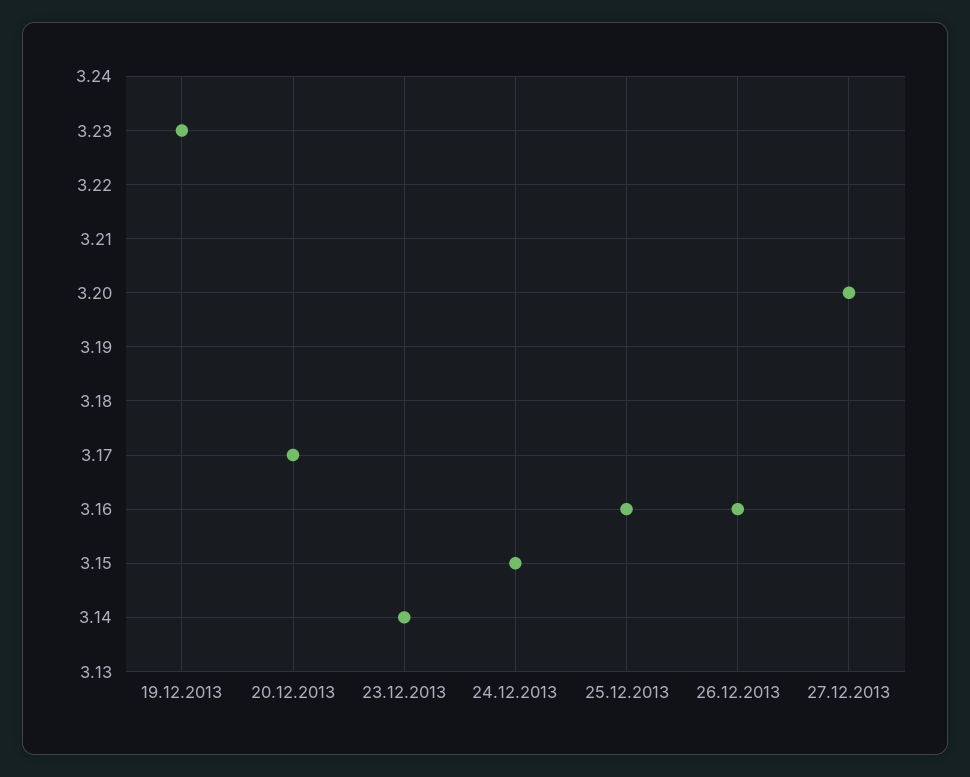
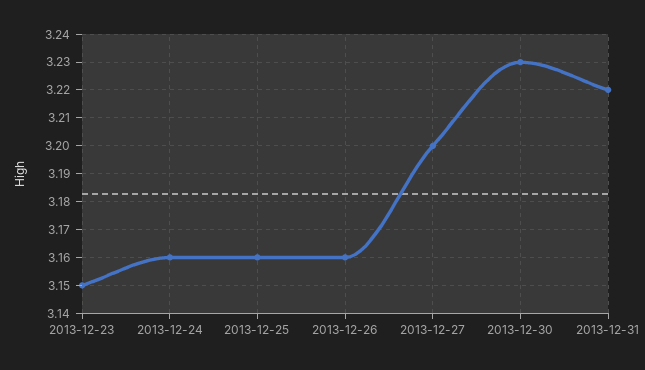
19.12.2013: 3.23 -> none
20.12.2013: 3.17 -> none
23.12.2013: 3.14 -> 3.15
24.12.2013: 3.15 -> 3.16
2013-12-30: none -> 3.23
2013-12-31: none -> 3.22

